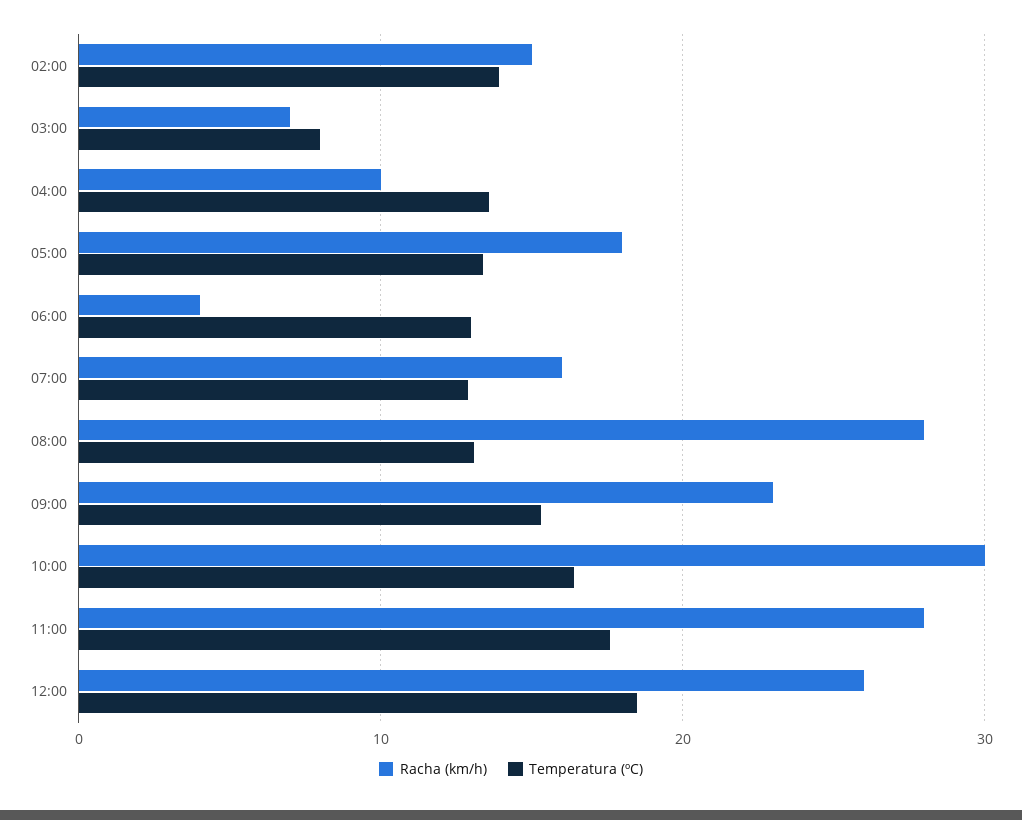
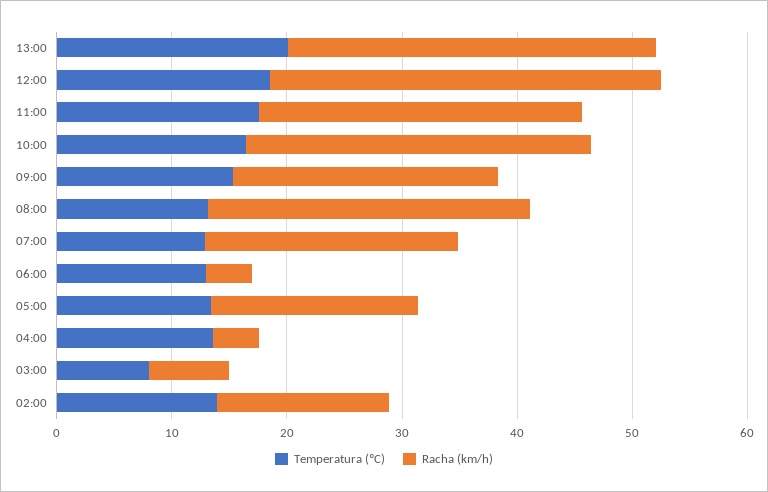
Racha (km/h), 04:00: 10 -> 4
Racha (km/h), 07:00: 16 -> 22
Racha (km/h), 12:00: 26 -> 34
Temperatura (ºC), 13:00: none -> 20
Racha (km/h), 13:00: none -> 32

